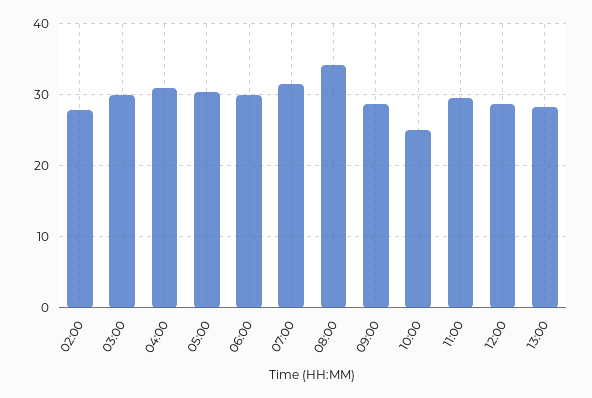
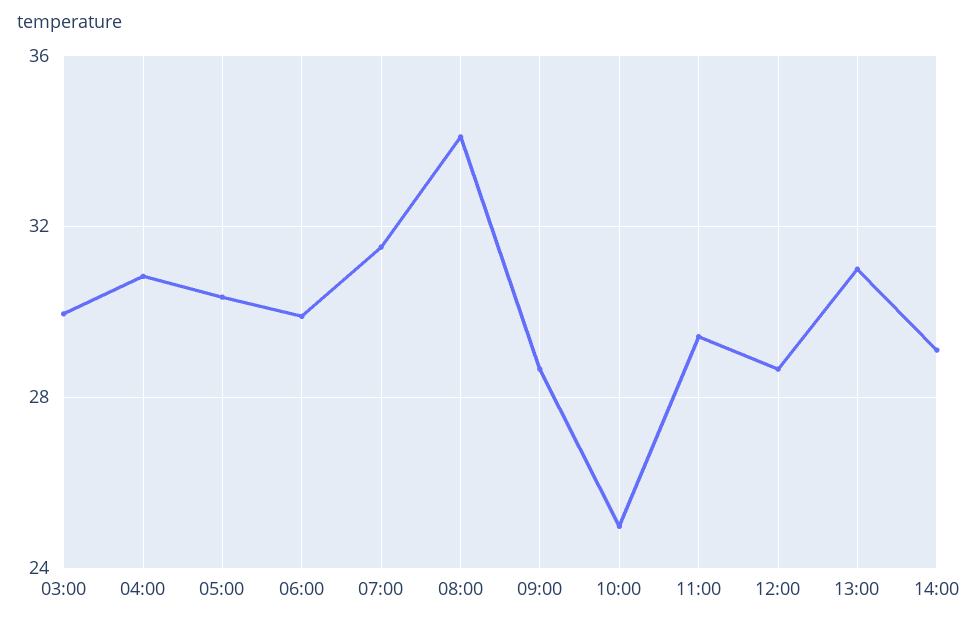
02:00: 28 -> none
13:00: 28 -> 31
14:00: none -> 29

